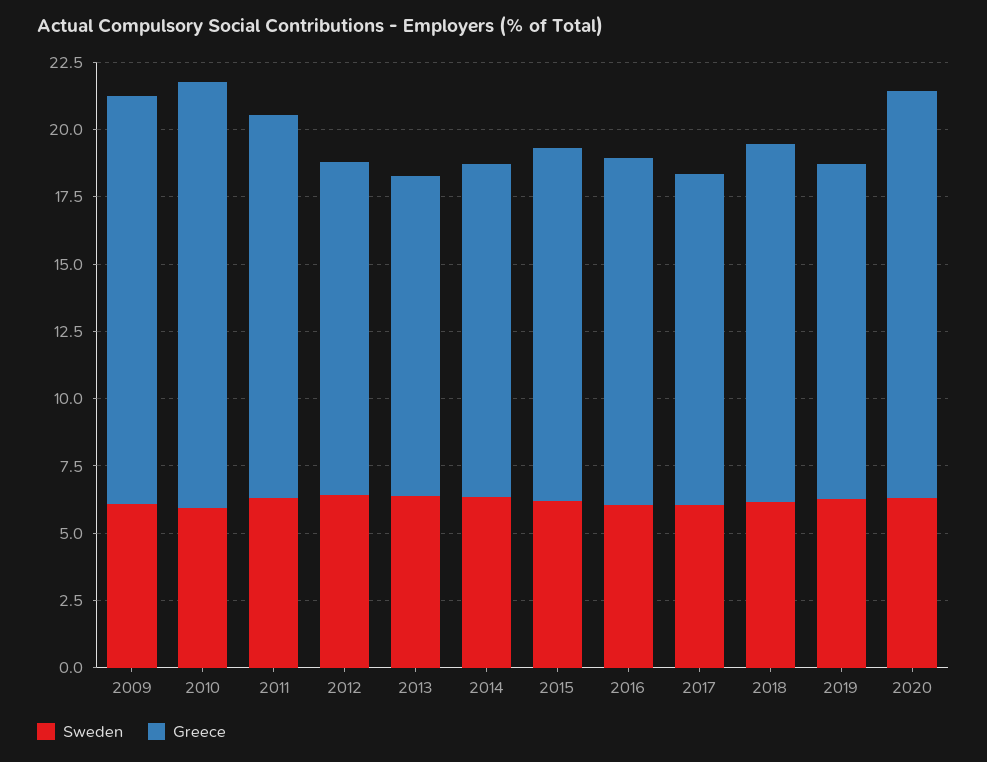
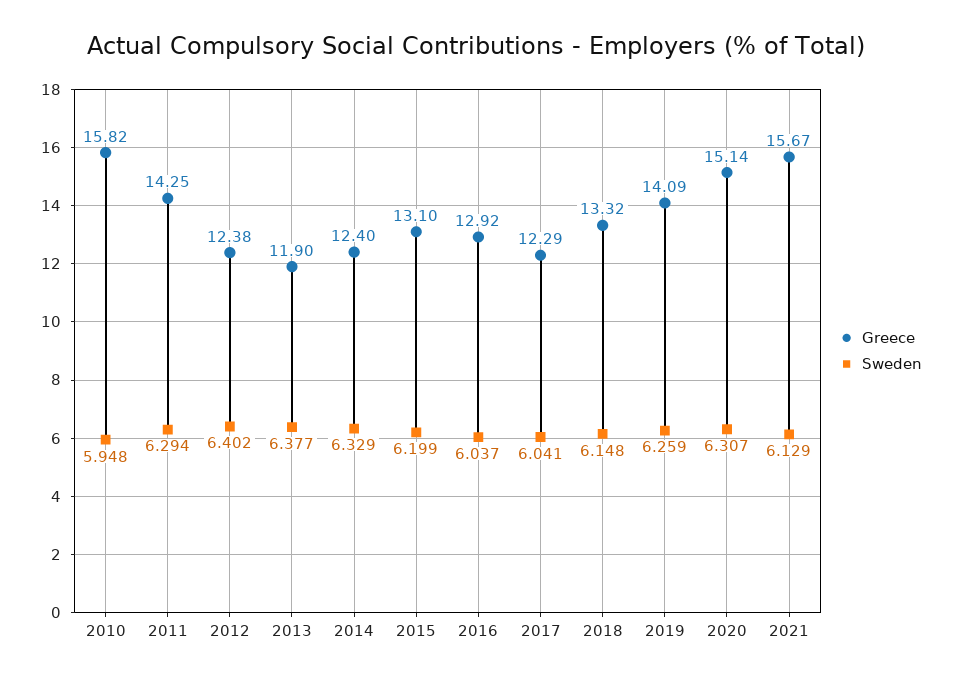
Sweden, 2009: 6 -> none
Greece, 2009: 15 -> none
Greece, 2019: 12.5 -> 14.09
Greece, 2021: none -> 15.67
Sweden, 2021: none -> 6.129

